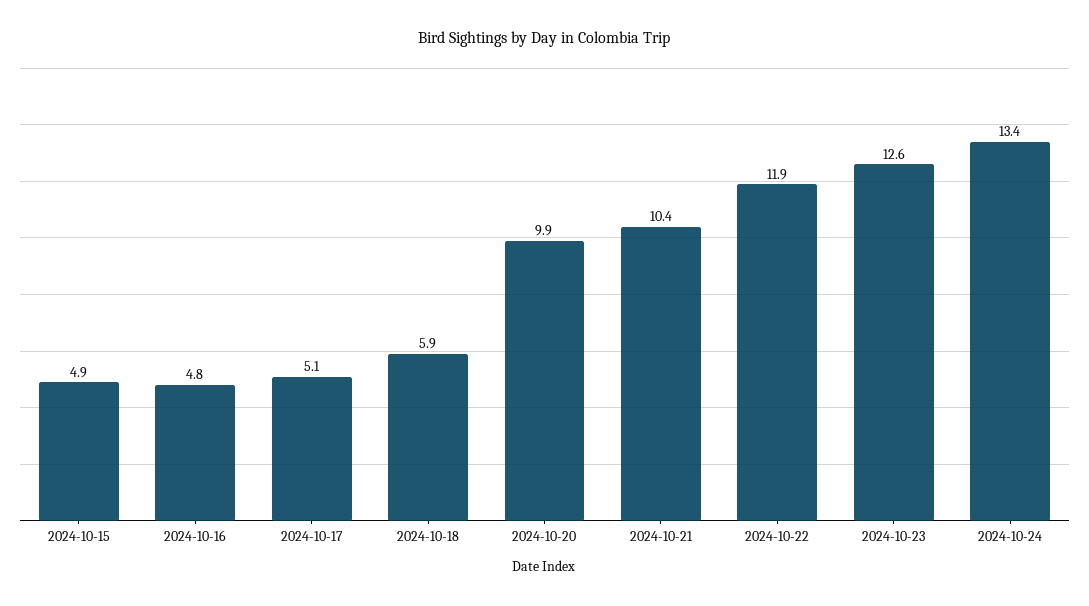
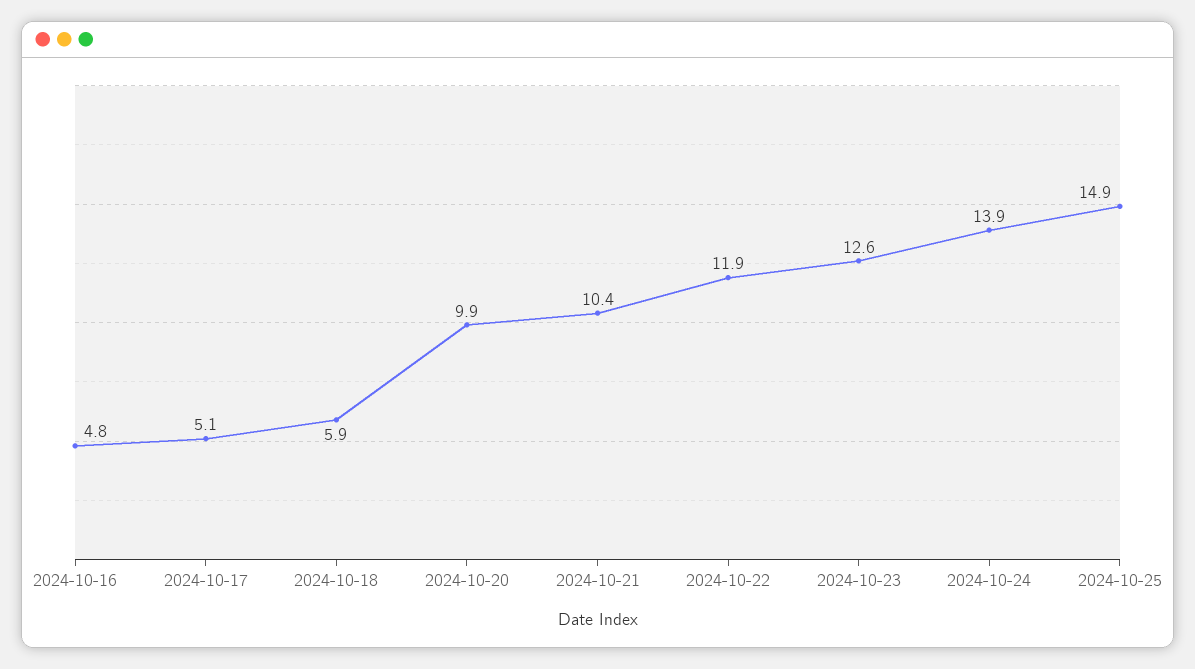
2024-10-15: 4.9 -> none
2024-10-24: 13.4 -> 13.9
2024-10-25: none -> 14.9

